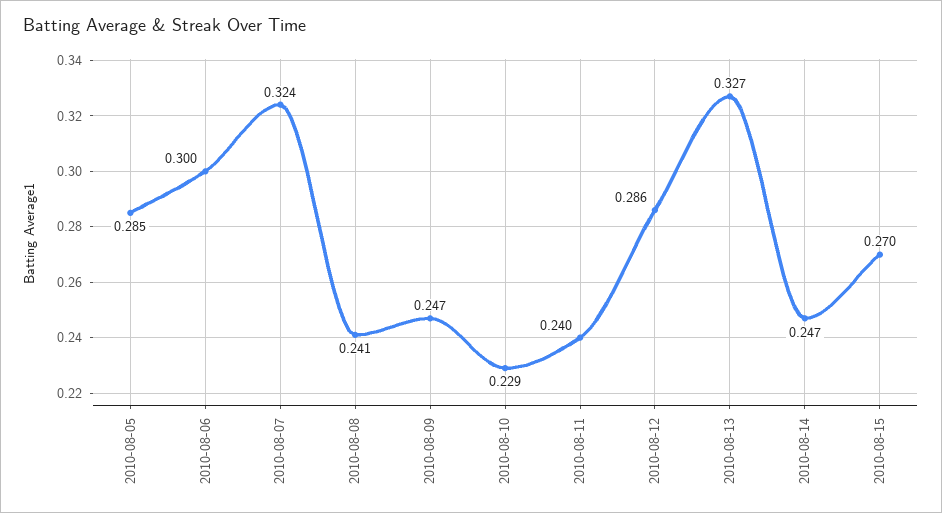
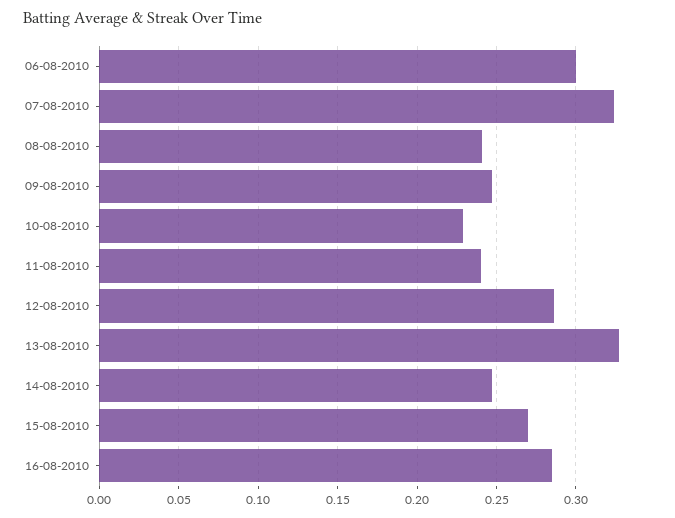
2010-08-05: 0.285 -> none
16-08-2010: none -> 0.285

